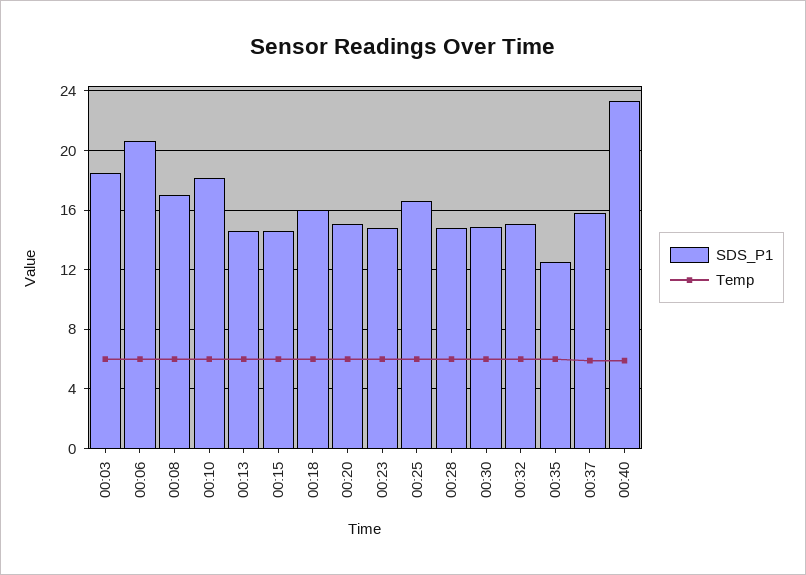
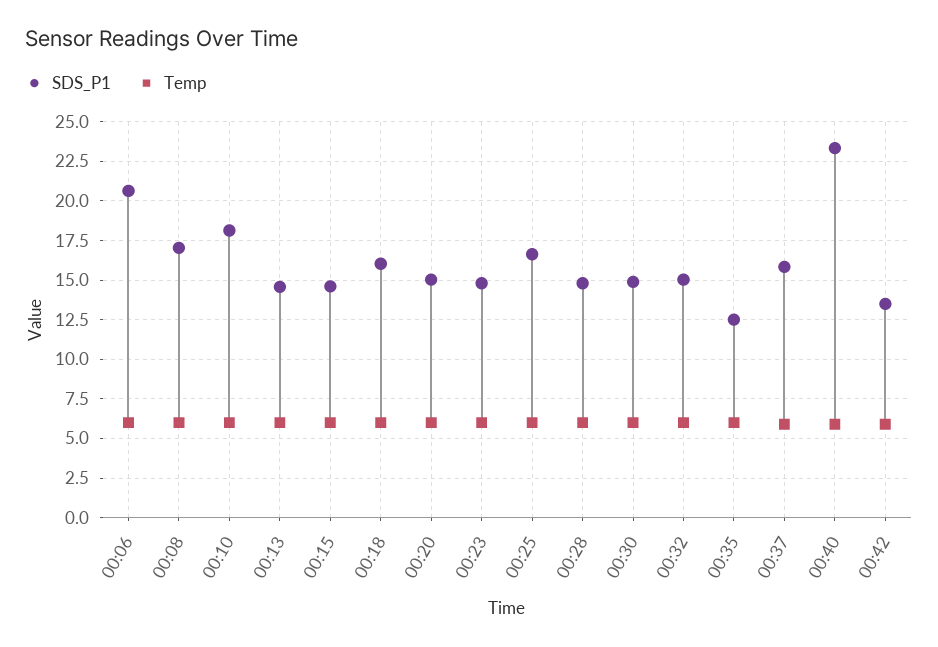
SDS_P1, 00:03: 18.5 -> none
Temp, 00:03: 6 -> none
SDS_P1, 00:42: none -> 13.5
Temp, 00:42: none -> 6

